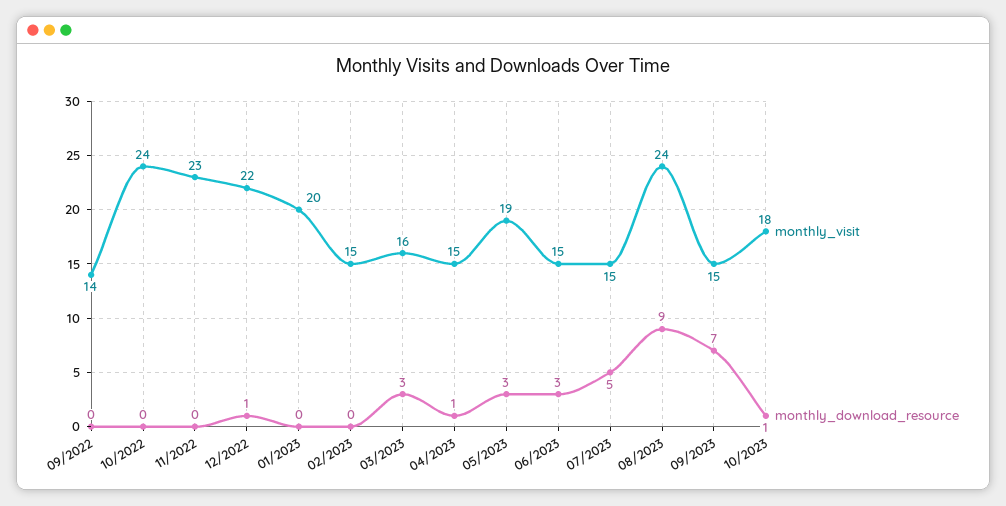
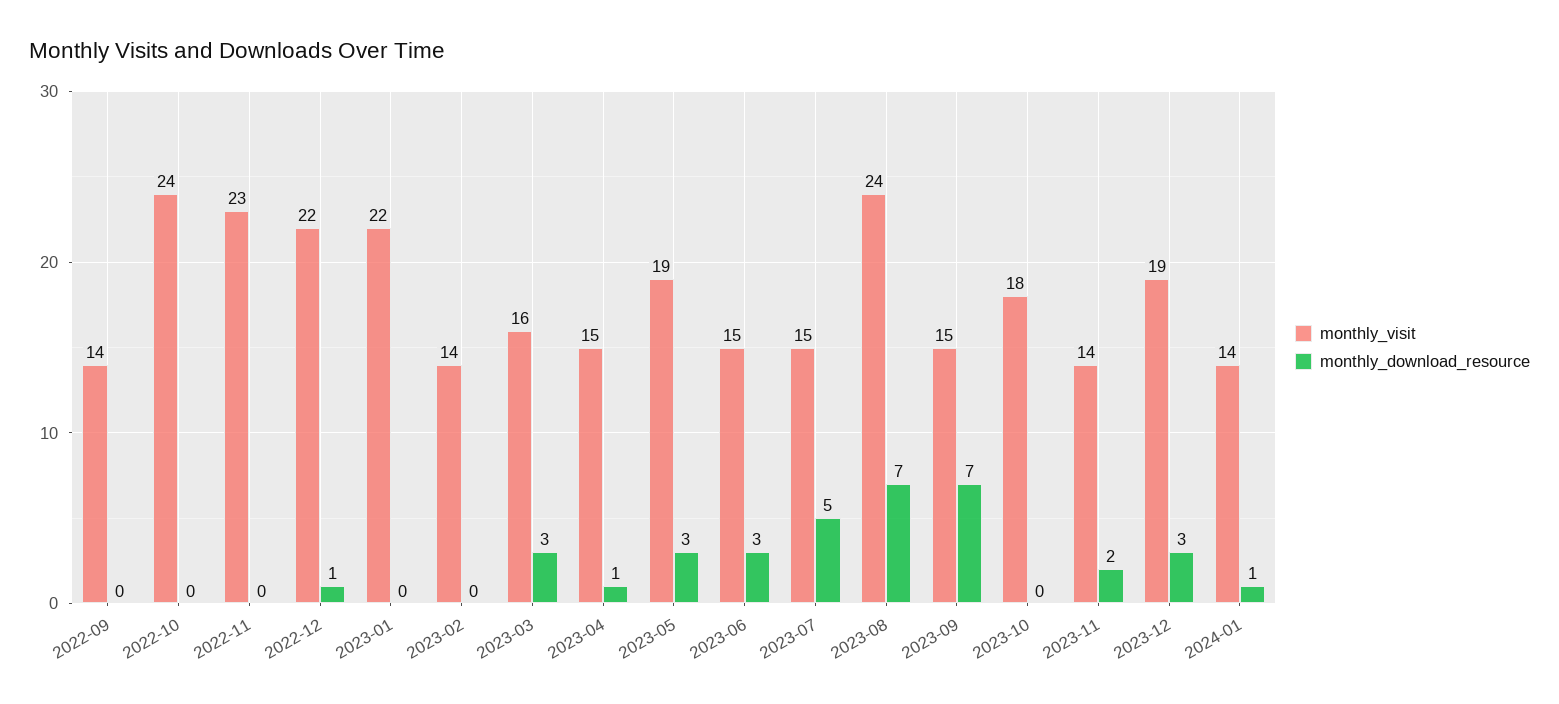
monthly_visit, 01/2023: 20 -> 22
monthly_visit, 02/2023: 15 -> 14
monthly_download_resource, 08/2023: 9 -> 7
monthly_download_resource, 10/2023: 1 -> 0
monthly_visit, 2023-11: none -> 14
monthly_download_resource, 2023-11: none -> 2
monthly_visit, 2023-12: none -> 19
monthly_download_resource, 2023-12: none -> 3
monthly_visit, 2024-01: none -> 14
monthly_download_resource, 2024-01: none -> 1

